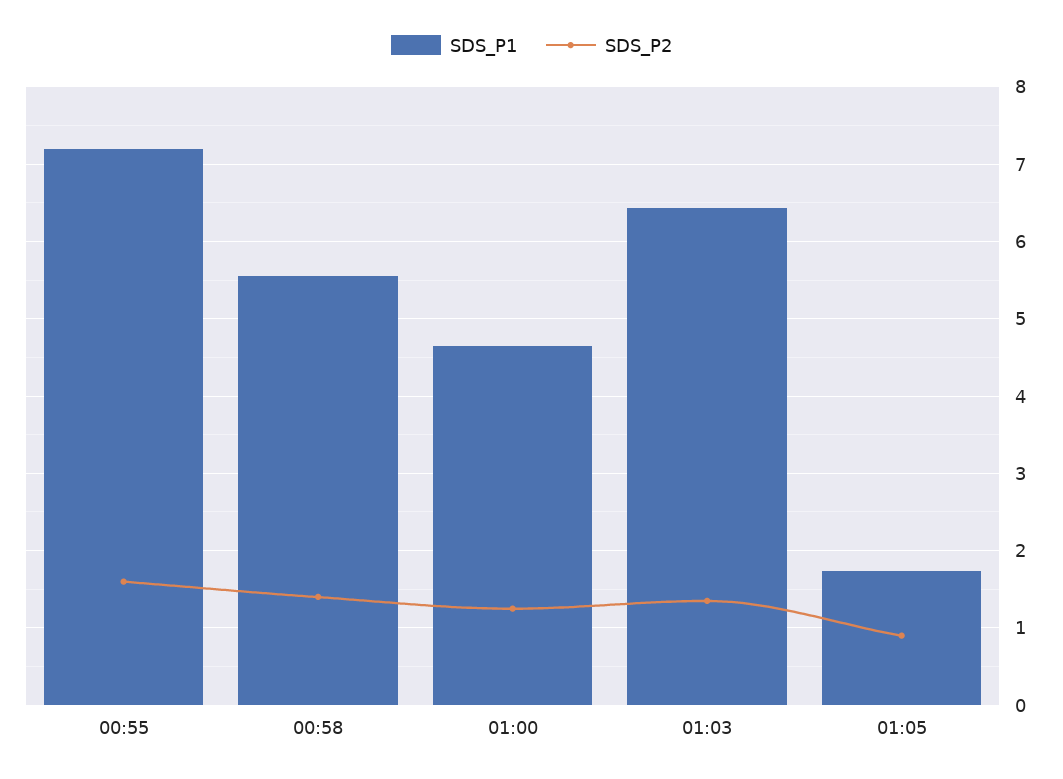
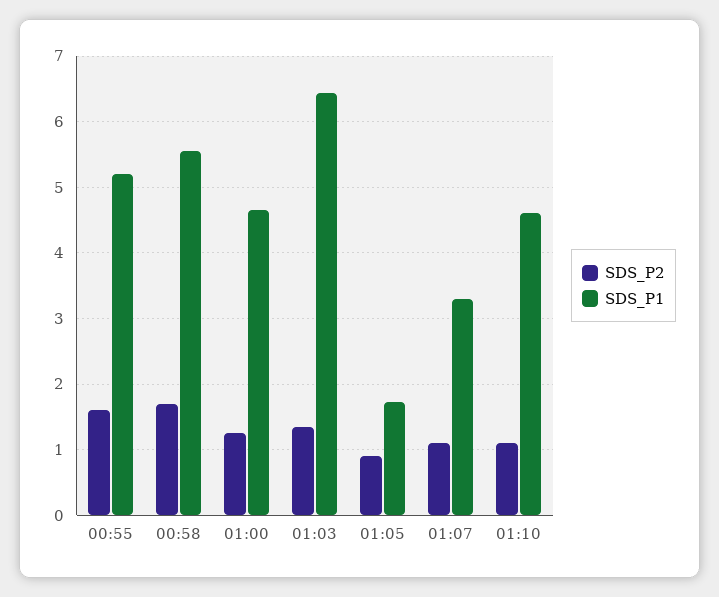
SDS_P1, 00:55: 7.2 -> 5.2
SDS_P2, 00:58: 1.4 -> 1.7
SDS_P2, 01:07: none -> 1.1
SDS_P1, 01:07: none -> 3.3
SDS_P2, 01:10: none -> 1.1
SDS_P1, 01:10: none -> 4.6

